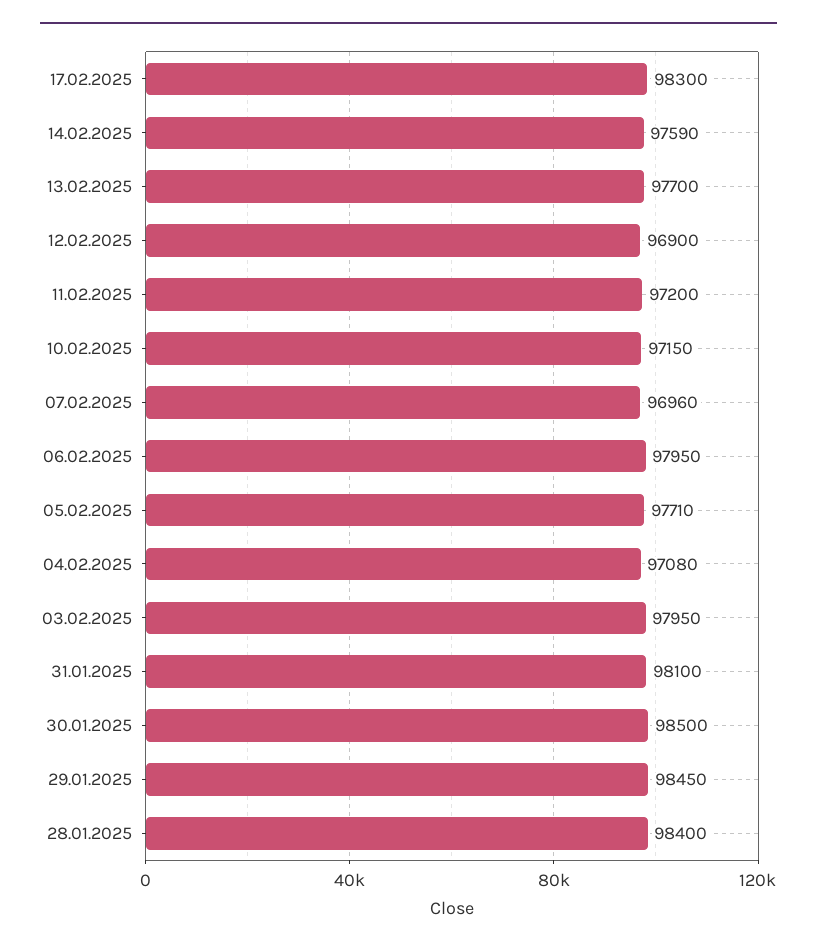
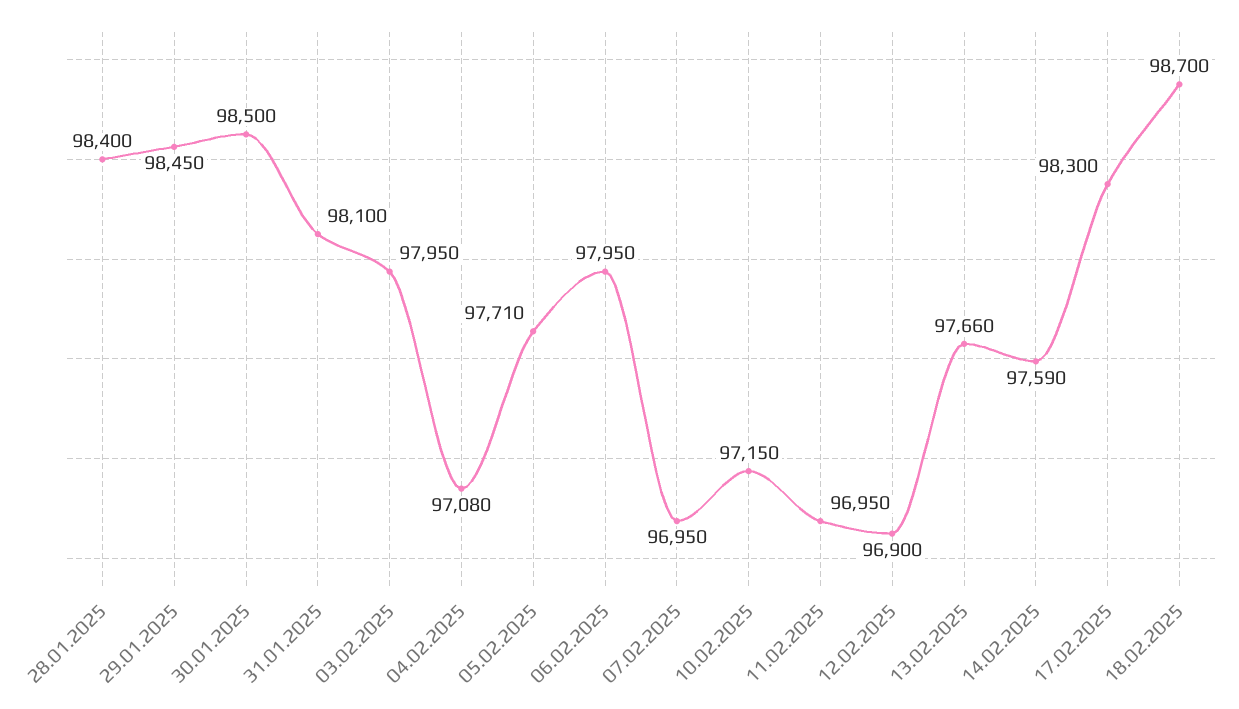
13.02.2025: 97700 -> 97660
11.02.2025: 97200 -> 96950
07.02.2025: 96960 -> 96950
18.02.2025: none -> 98700

